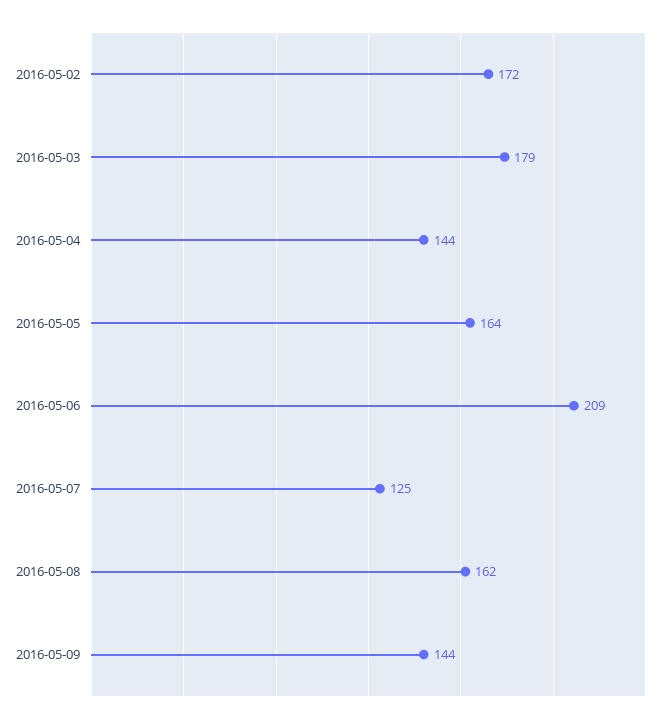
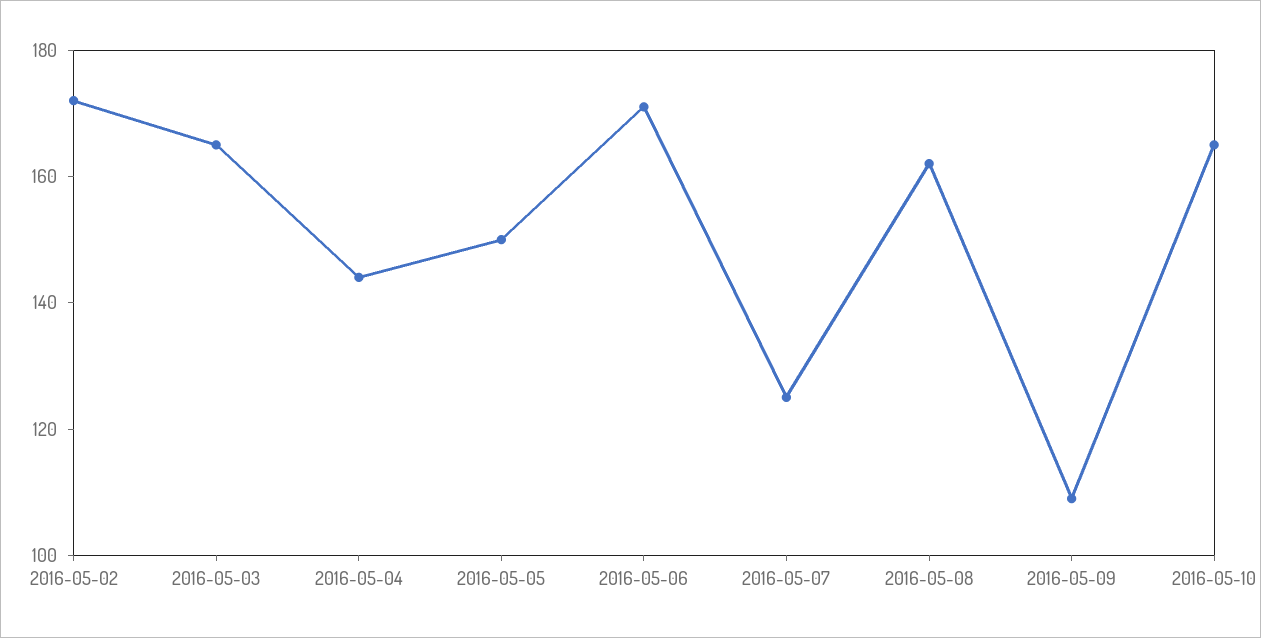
2016-05-03: 179 -> 165
2016-05-05: 164 -> 150
2016-05-06: 209 -> 170
2016-05-09: 144 -> 110
2016-05-10: none -> 165

